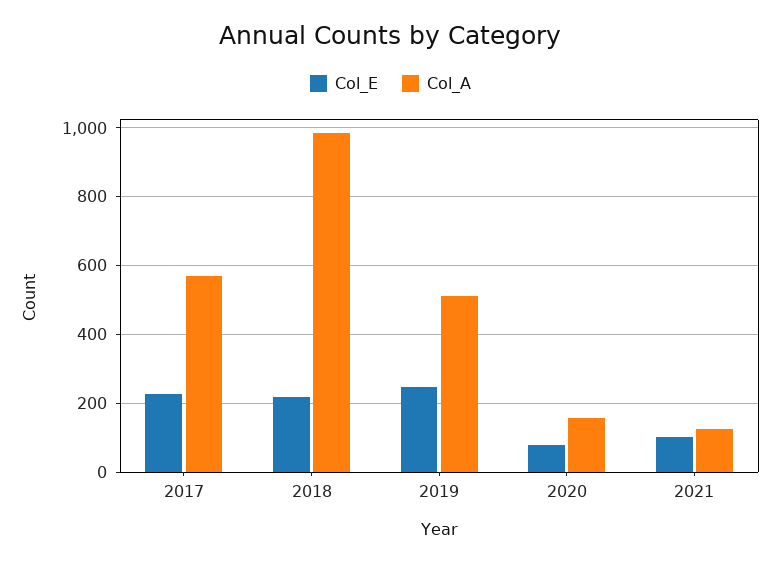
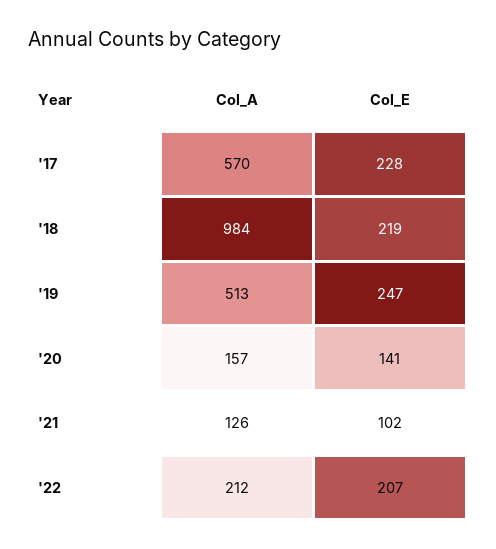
Col_E, 2020: 80 -> 141
Col_A, '22: none -> 212
Col_E, '22: none -> 207

